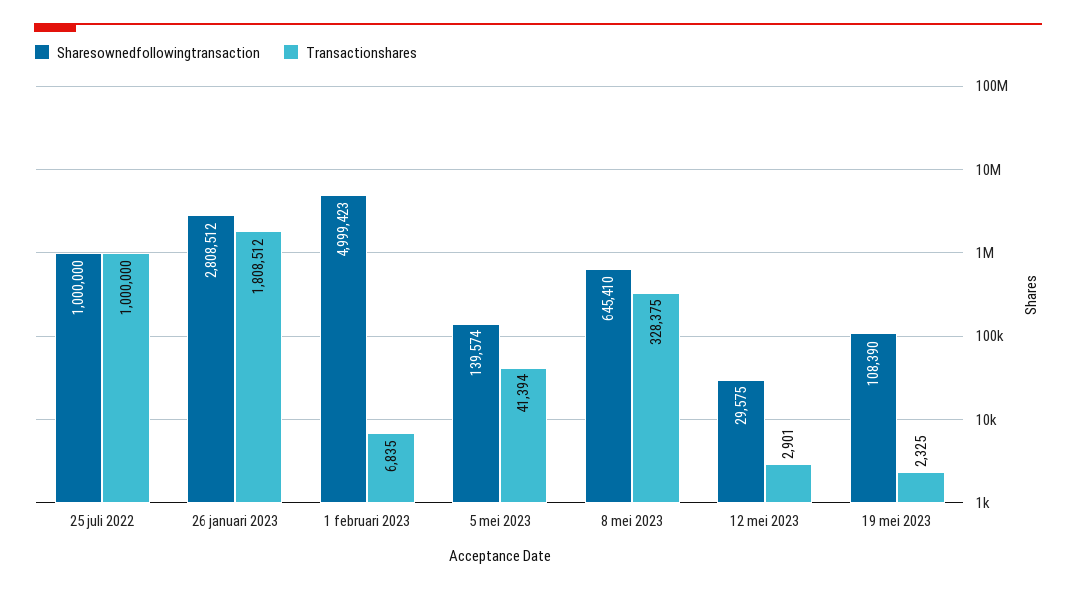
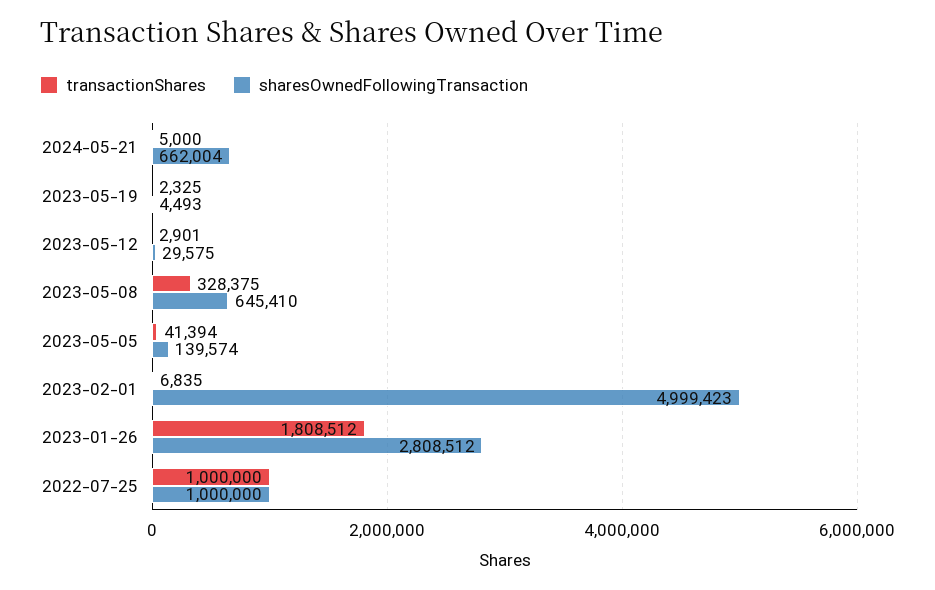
Sharesownedfollowingtransaction, 19 mei 2023: 108390 -> 4493
Transactionshares, 2024-05-21: none -> 5000
Sharesownedfollowingtransaction, 2024-05-21: none -> 662004

